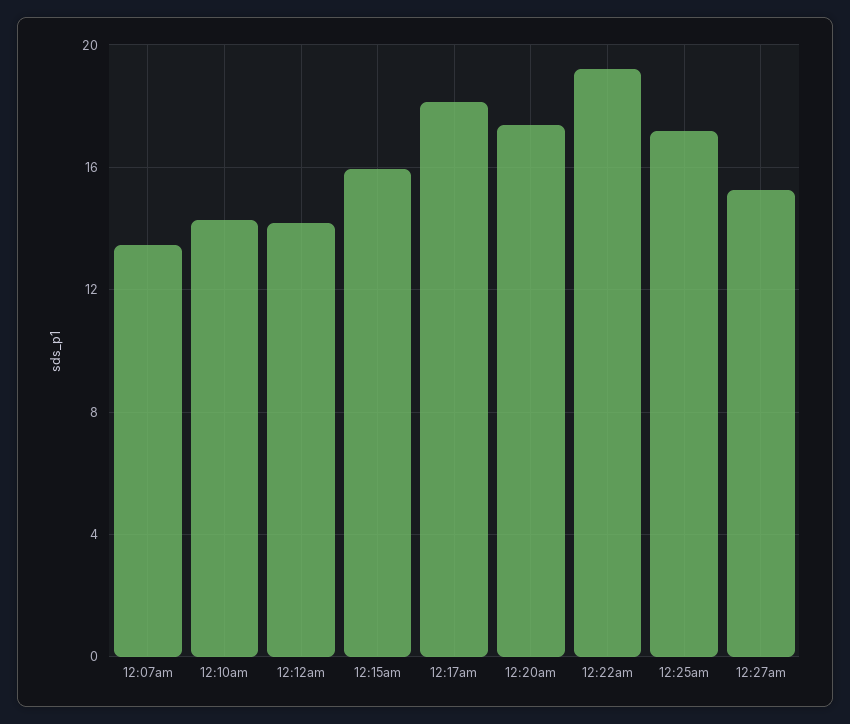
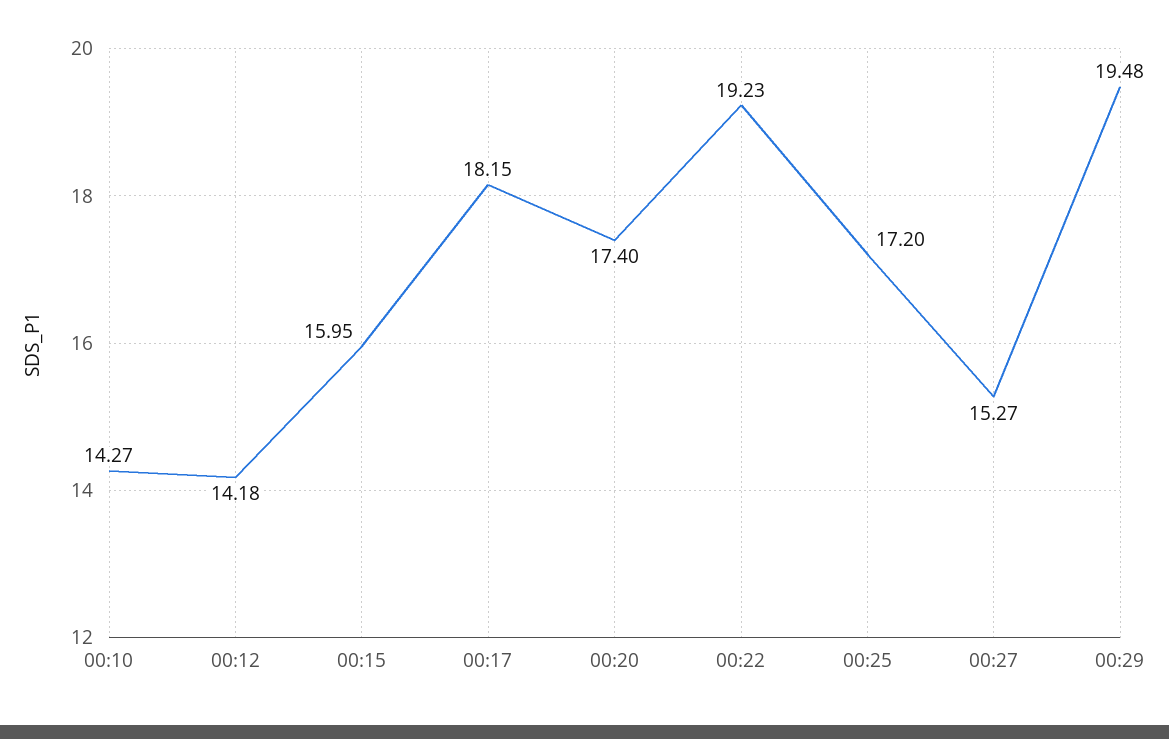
12:07am: 13.5 -> none
00:29: none -> 19.48

